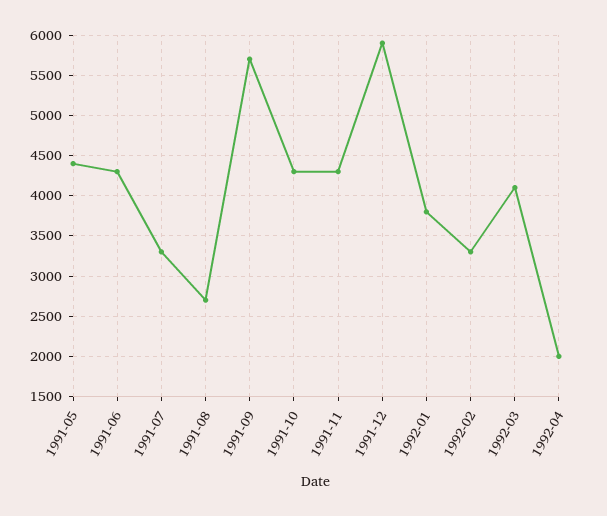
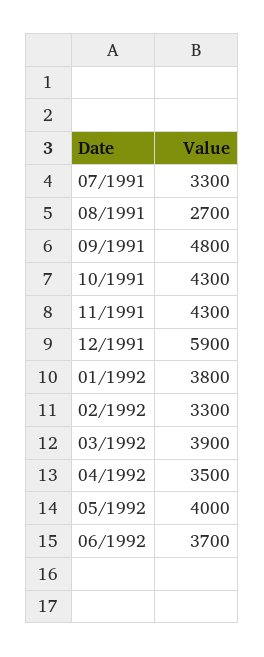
1991-05: 4400 -> none
1991-06: 4300 -> none
1991-09: 5700 -> 4800
1992-03: 4100 -> 3900
1992-04: 2000 -> 3500
05/1992: none -> 4000
06/1992: none -> 3700

